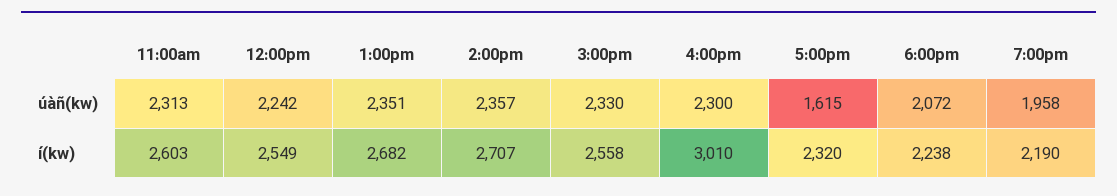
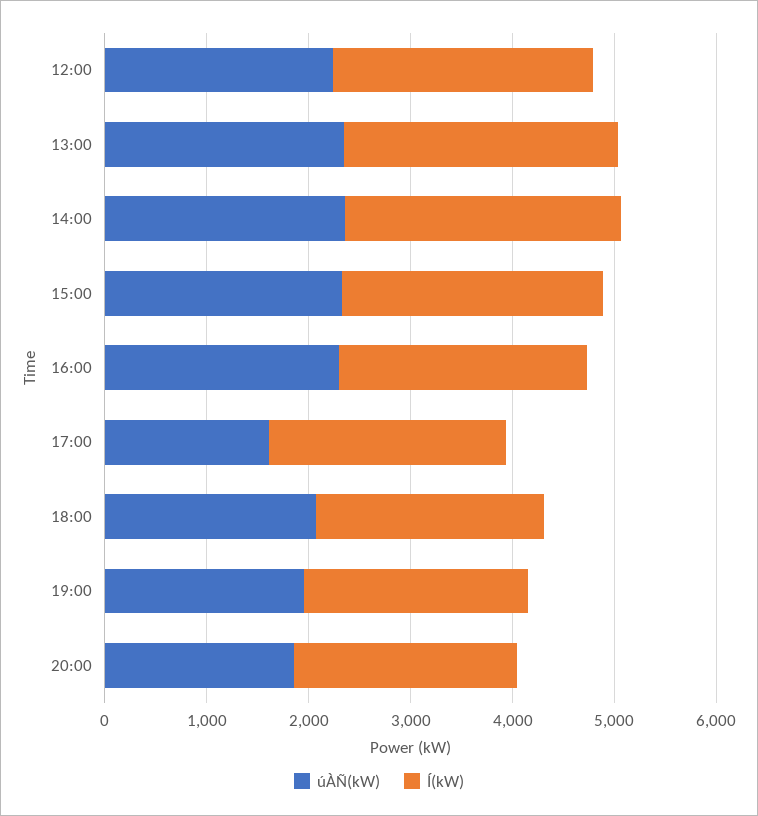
úàñ(kw), 11:00am: 2313 -> none
í(kw), 11:00am: 2603 -> none
í(kw), 4:00pm: 3010 -> 2400
úàñ(kw), 20:00: none -> 1800
í(kw), 20:00: none -> 2200

